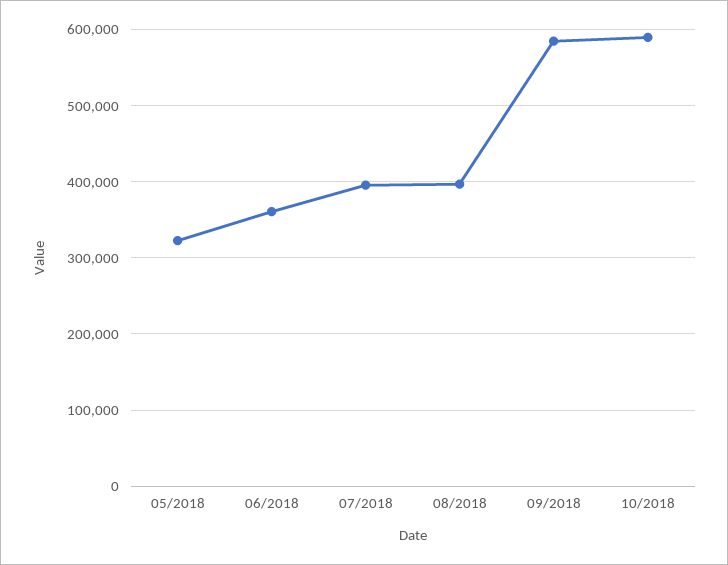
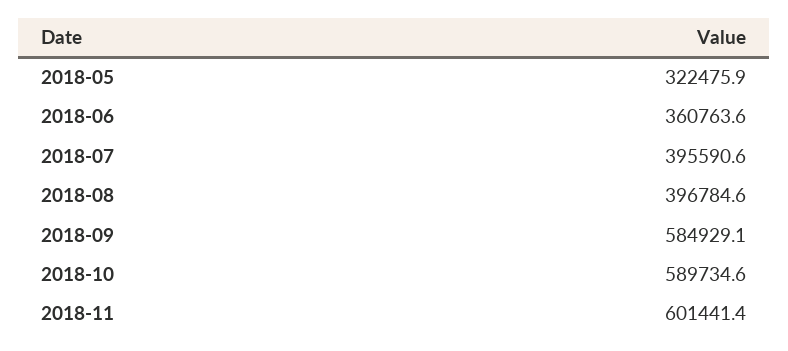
2018-11: none -> 601441.4

